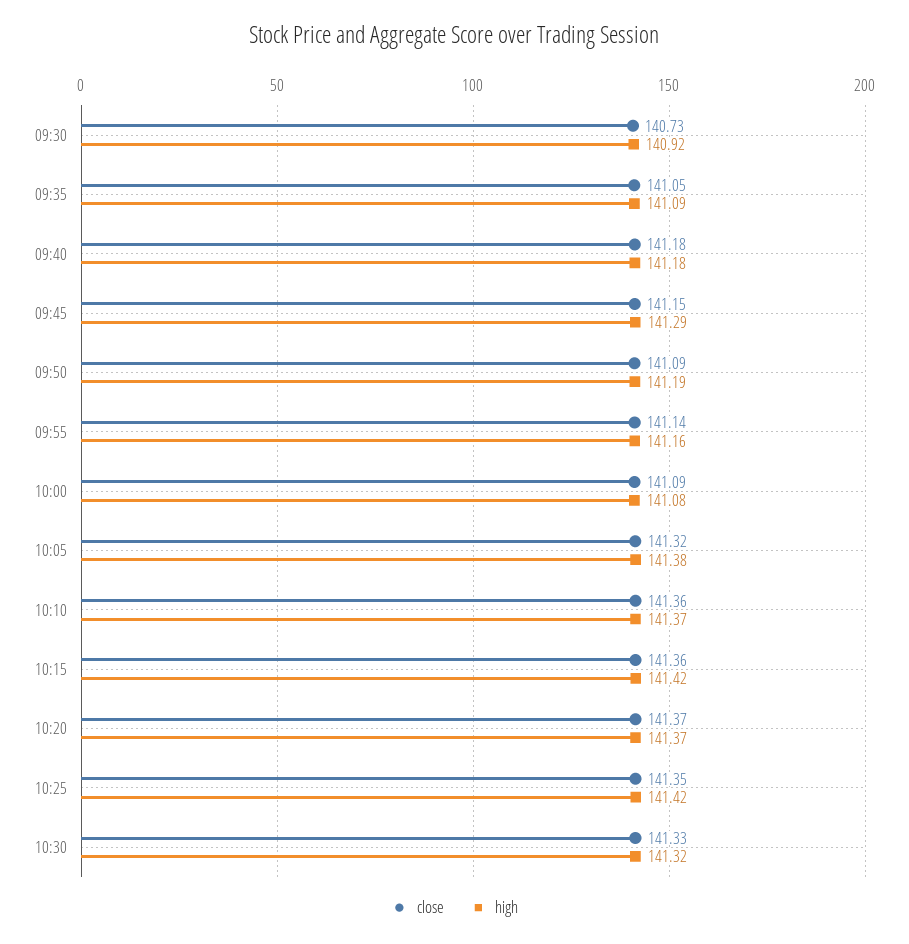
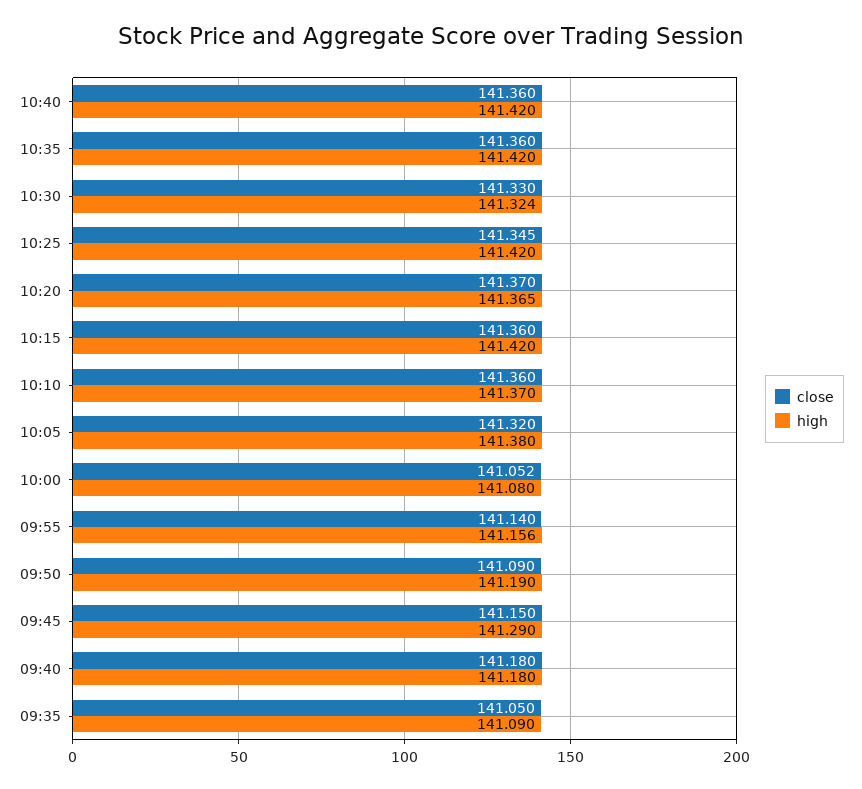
close, 09:30: 140.73 -> none
high, 09:30: 140.92 -> none
close, 10:00: 141.09 -> 141.052
close, 10:40: none -> 141.36
high, 10:40: none -> 141.42
close, 10:35: none -> 141.36
high, 10:35: none -> 141.42

